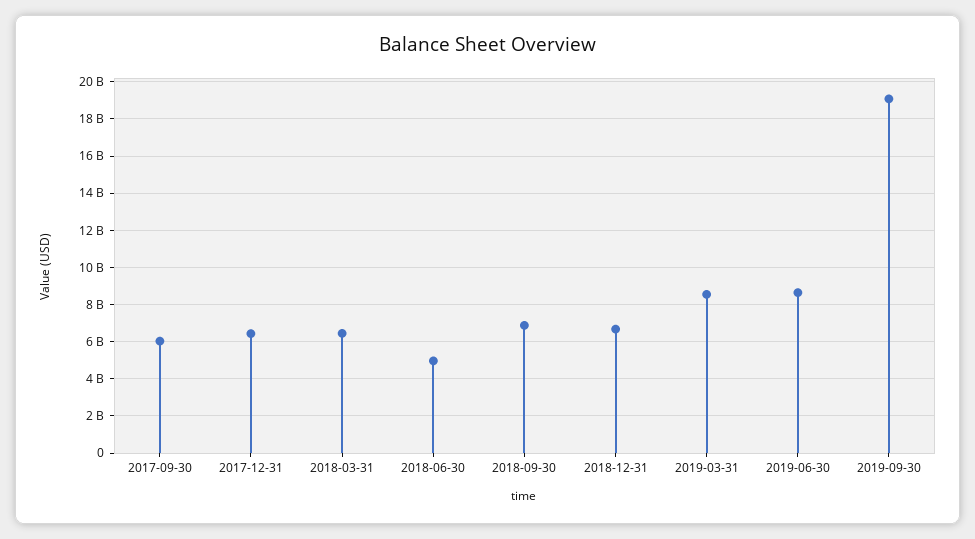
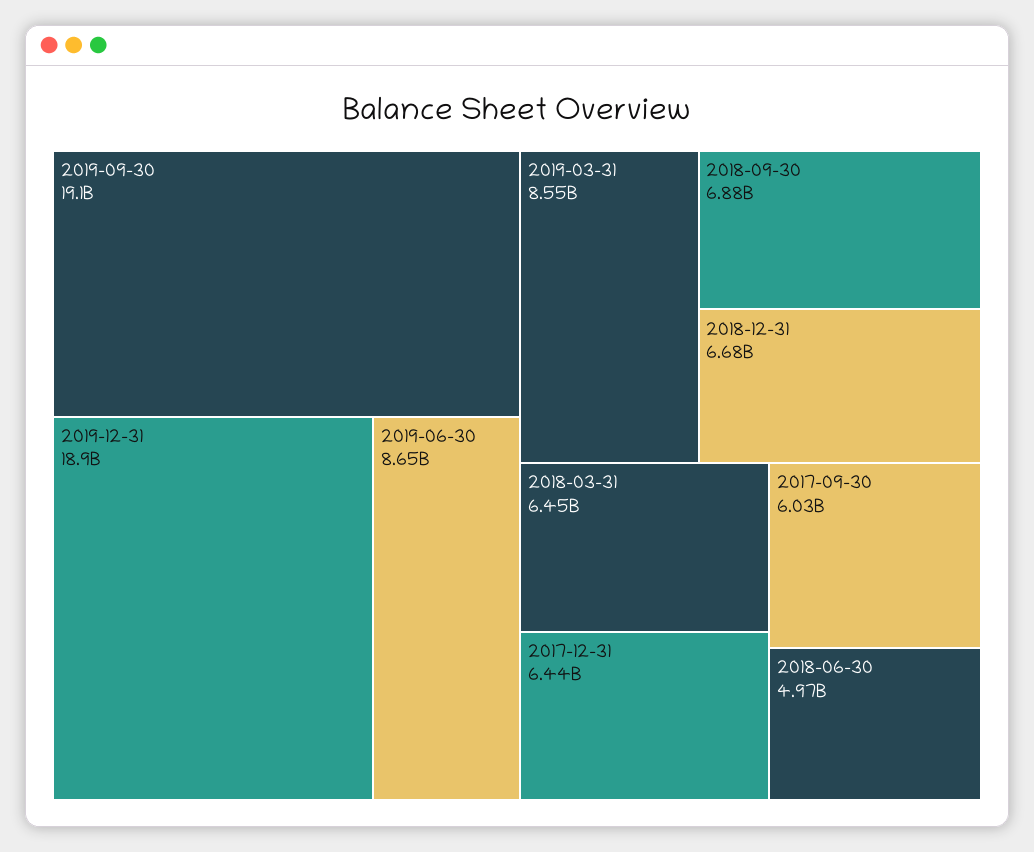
2019-12-31: none -> 18900000000

